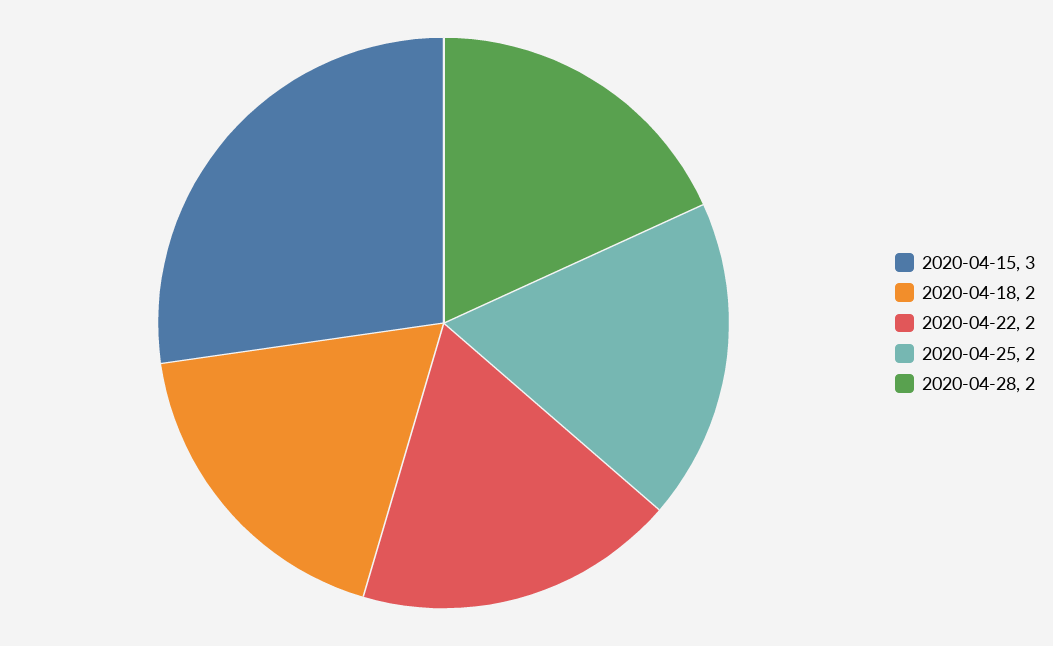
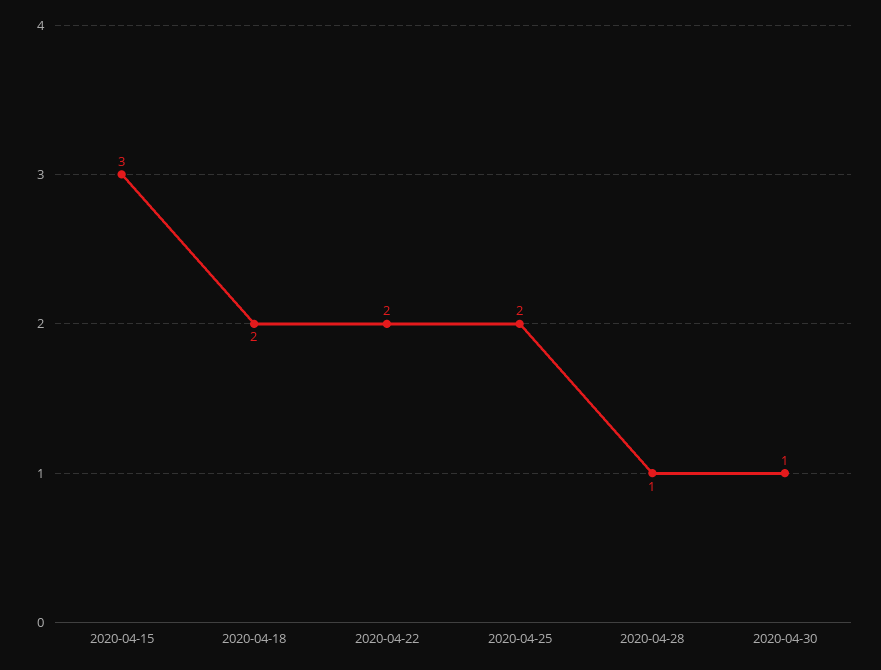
2020-04-28: 2 -> 1
2020-04-30: none -> 1

